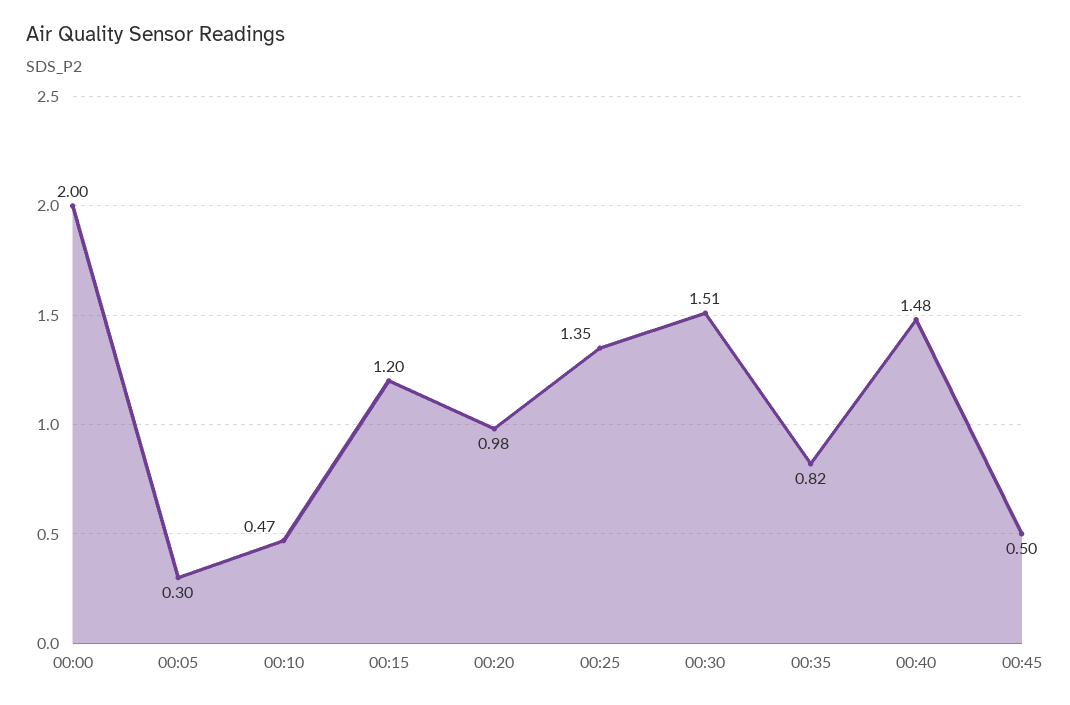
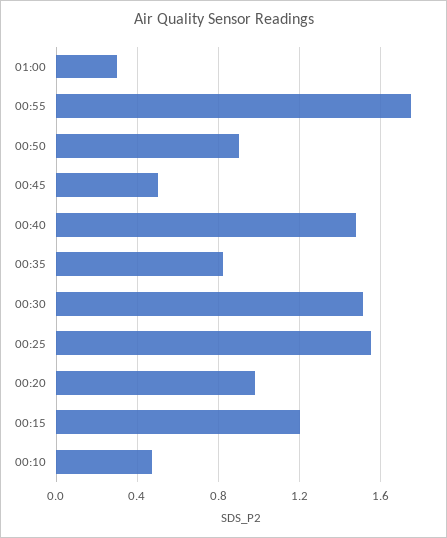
00:00: 2 -> none
00:05: 0.3 -> none
00:25: 1.35 -> 1.55
01:00: none -> 0.3
00:55: none -> 1.75
00:50: none -> 0.9

